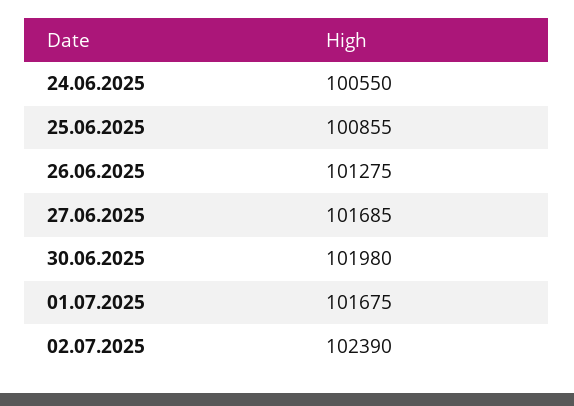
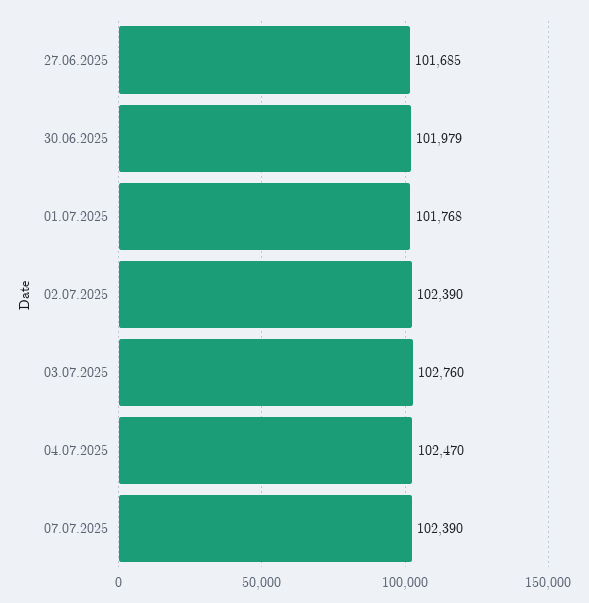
24.06.2025: 100550 -> none
25.06.2025: 100855 -> none
26.06.2025: 101275 -> none
30.06.2025: 101980 -> 101979
01.07.2025: 101675 -> 101768
03.07.2025: none -> 102760
04.07.2025: none -> 102470
07.07.2025: none -> 102390

